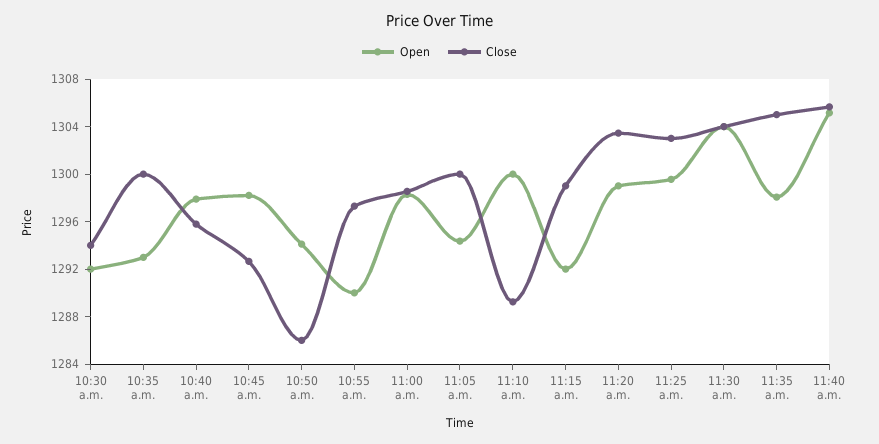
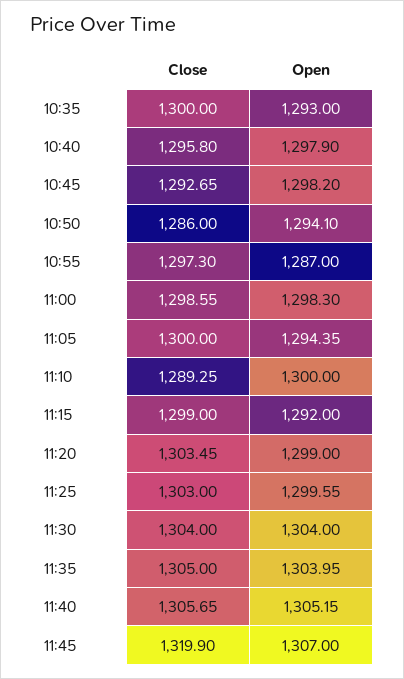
Open, 10:30 a.m.: 1292 -> none
Close, 10:30 a.m.: 1294 -> none
Open, 10:55 a.m.: 1290 -> 1287
Open, 11:35 a.m.: 1298 -> 1303.95
Close, 11:45: none -> 1319.9
Open, 11:45: none -> 1307

